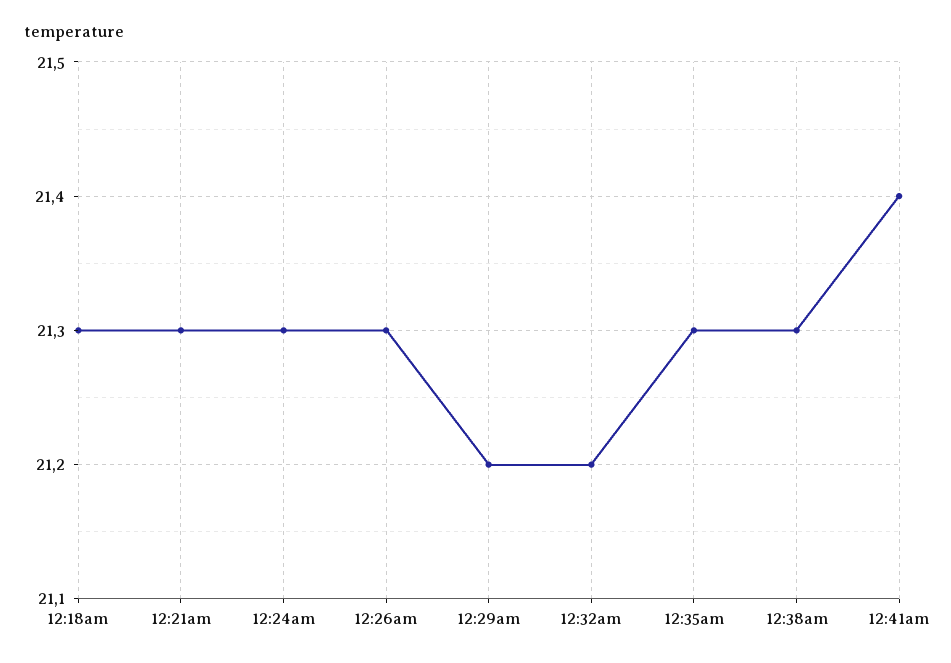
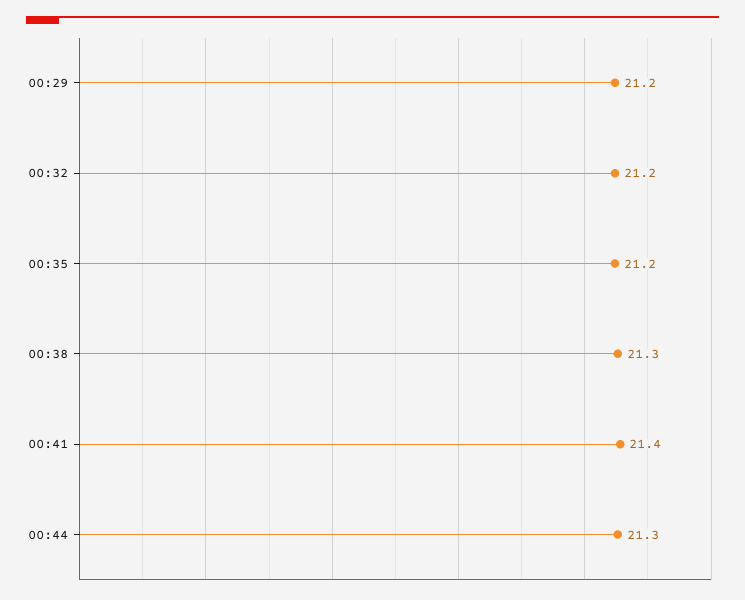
12:18am: 21.3 -> none
12:21am: 21.3 -> none
12:24am: 21.3 -> none
12:26am: 21.3 -> none
12:35am: 21.3 -> 21.2
00:44: none -> 21.3

